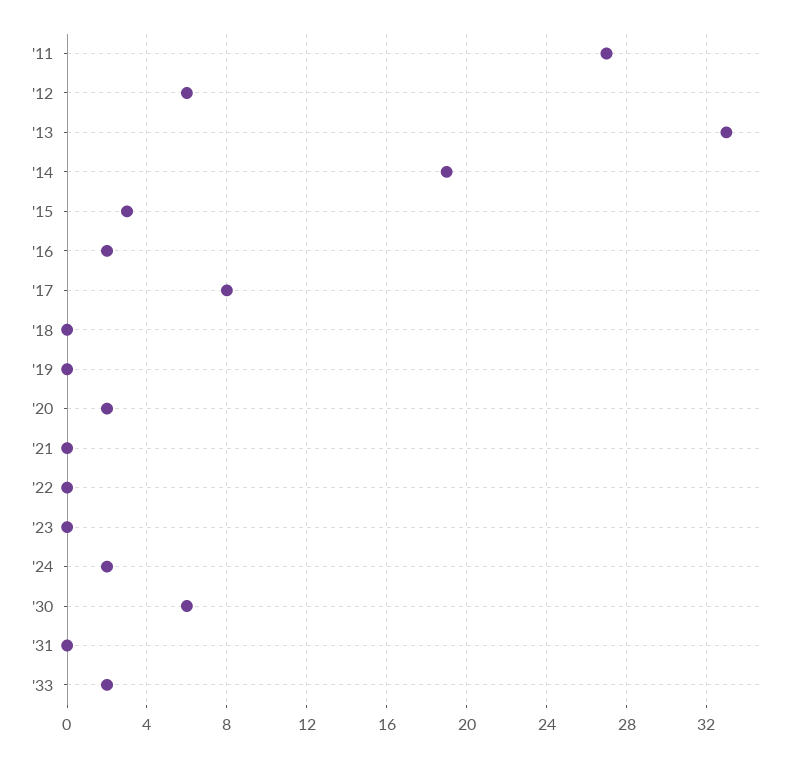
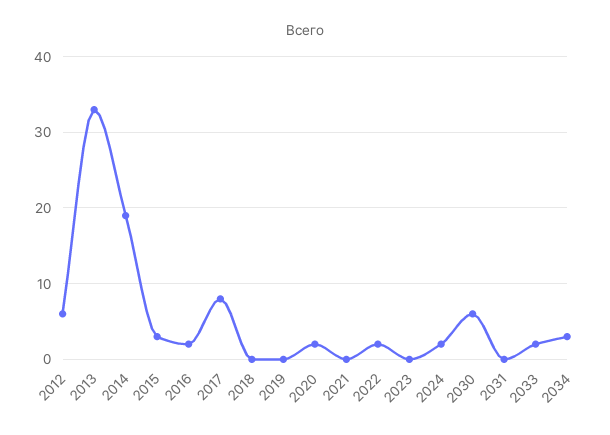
'11: 27 -> none
'22: 0 -> 2
2034: none -> 3

